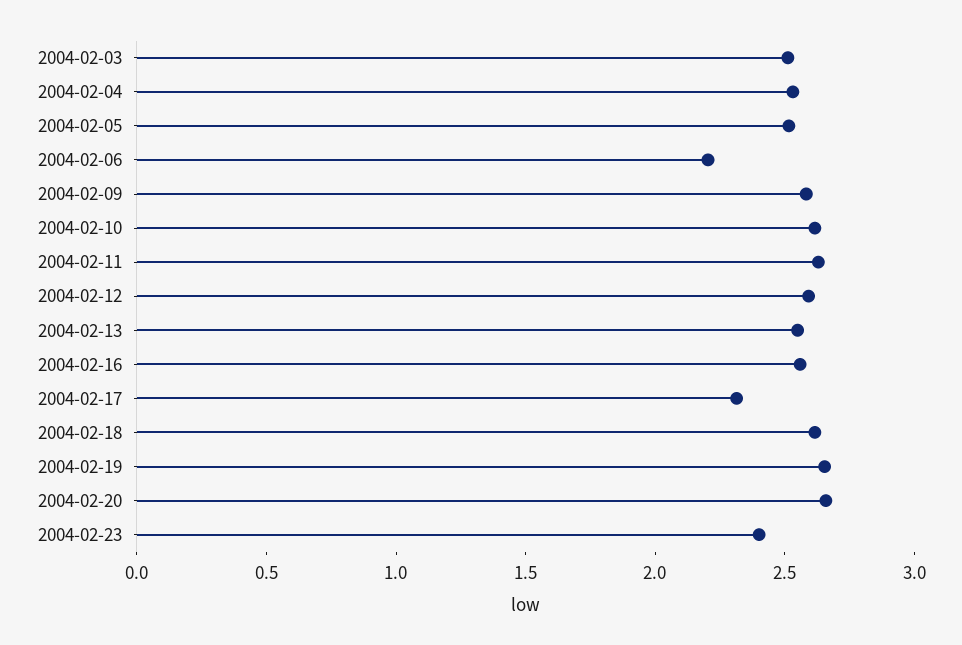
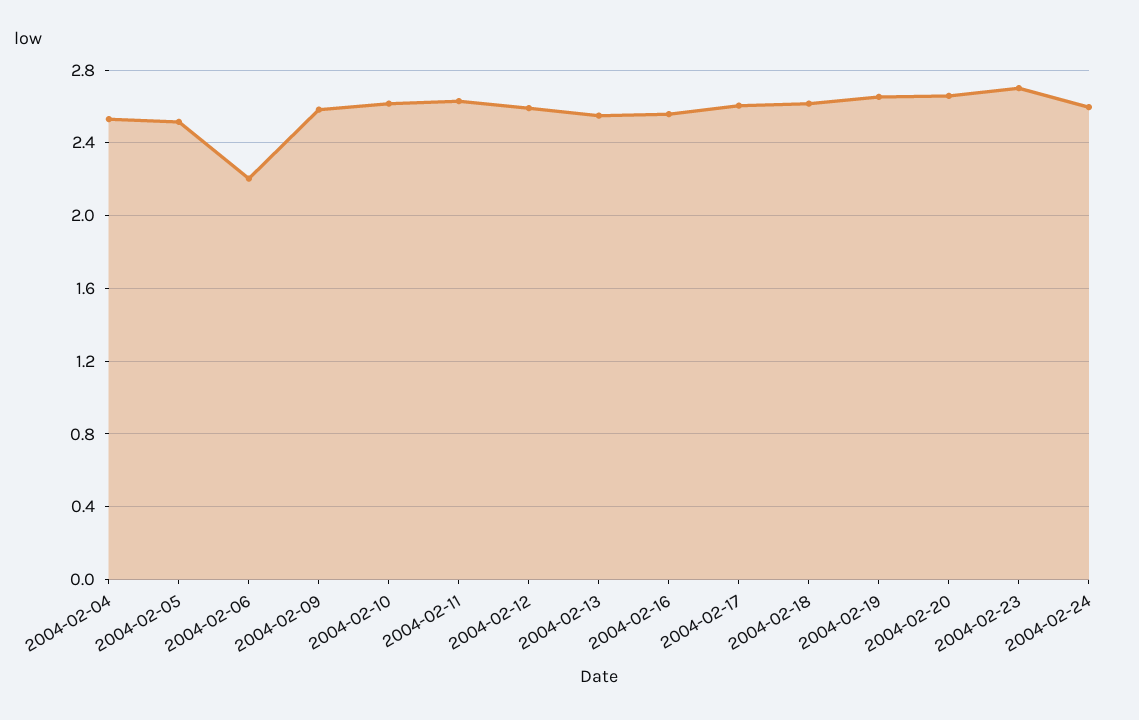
2004-02-03: 2.5 -> none
2004-02-17: 2.3 -> 2.6
2004-02-23: 2.4 -> 2.7
2004-02-24: none -> 2.6

